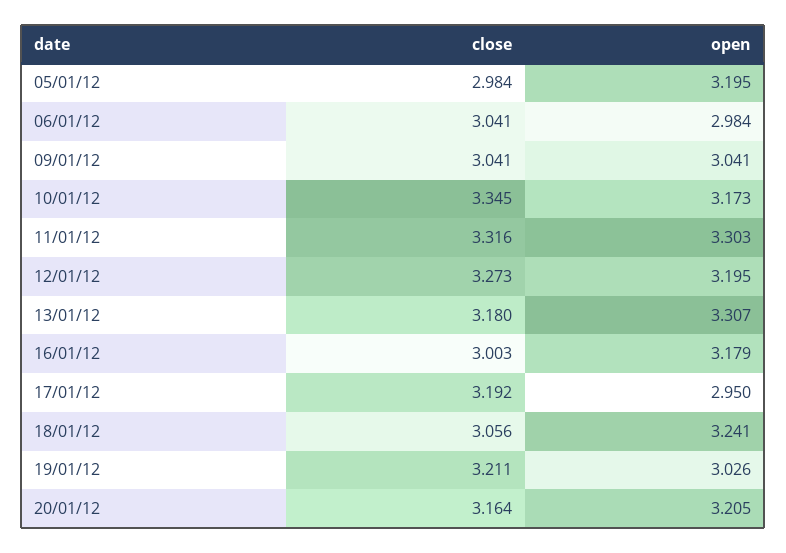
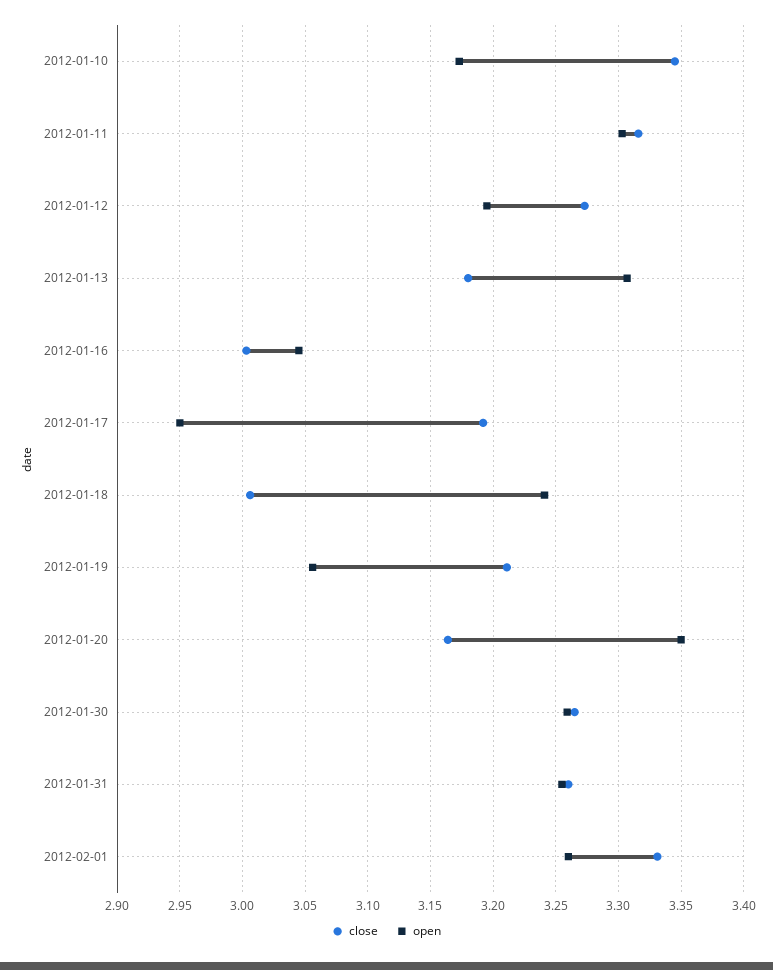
close, 05/01/12: 2.984 -> none
open, 05/01/12: 3.195 -> none
close, 06/01/12: 3.041 -> none
open, 06/01/12: 2.984 -> none
close, 09/01/12: 3.041 -> none
open, 09/01/12: 3.041 -> none
open, 16/01/12: 3.179 -> 3.045
close, 18/01/12: 3.056 -> 3.005
open, 19/01/12: 3.026 -> 3.055
open, 20/01/12: 3.205 -> 3.35
close, 2012-01-30: none -> 3.265
open, 2012-01-30: none -> 3.26
close, 2012-01-31: none -> 3.26
open, 2012-01-31: none -> 3.255
close, 2012-02-01: none -> 3.33
open, 2012-02-01: none -> 3.26

